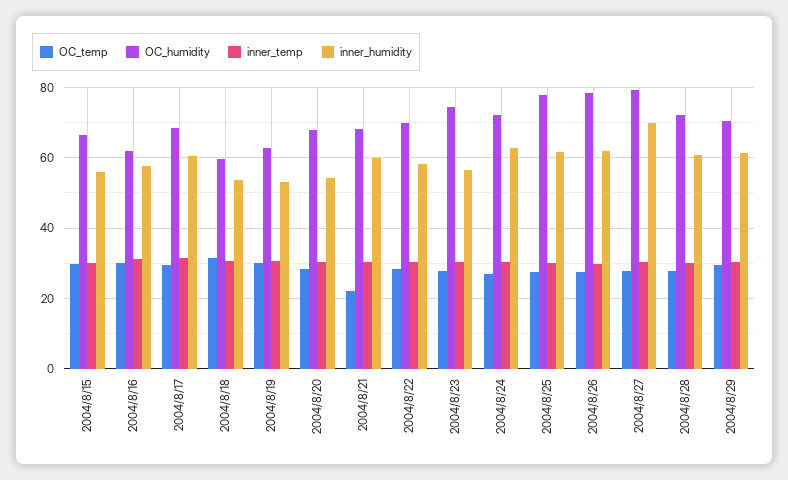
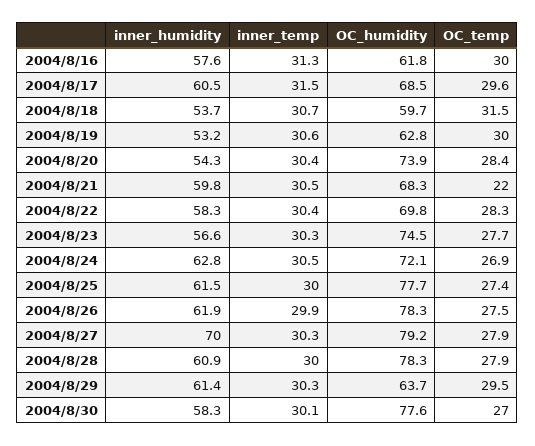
OC_temp, 2004/8/15: 30 -> none
OC_humidity, 2004/8/15: 66 -> none
inner_temp, 2004/8/15: 30 -> none
inner_humidity, 2004/8/15: 56 -> none
OC_humidity, 2004/8/20: 68 -> 73.9
OC_humidity, 2004/8/28: 72 -> 78.3
OC_humidity, 2004/8/29: 70 -> 63.7
inner_humidity, 2004/8/30: none -> 58.3
inner_temp, 2004/8/30: none -> 30.1
OC_humidity, 2004/8/30: none -> 77.6
OC_temp, 2004/8/30: none -> 27

